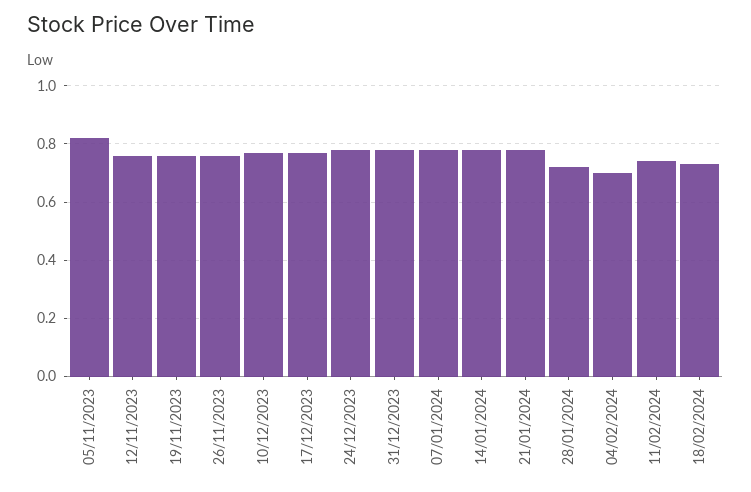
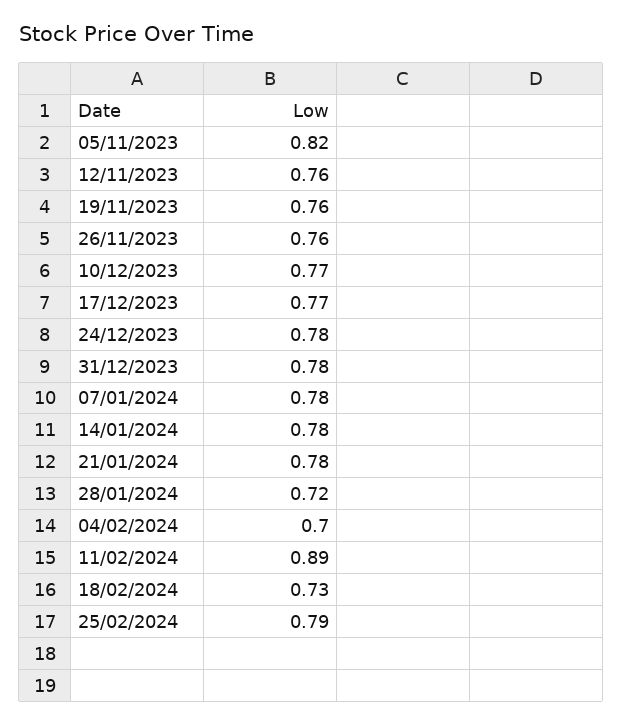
11/02/2024: 0.75 -> 0.89
25/02/2024: none -> 0.79

